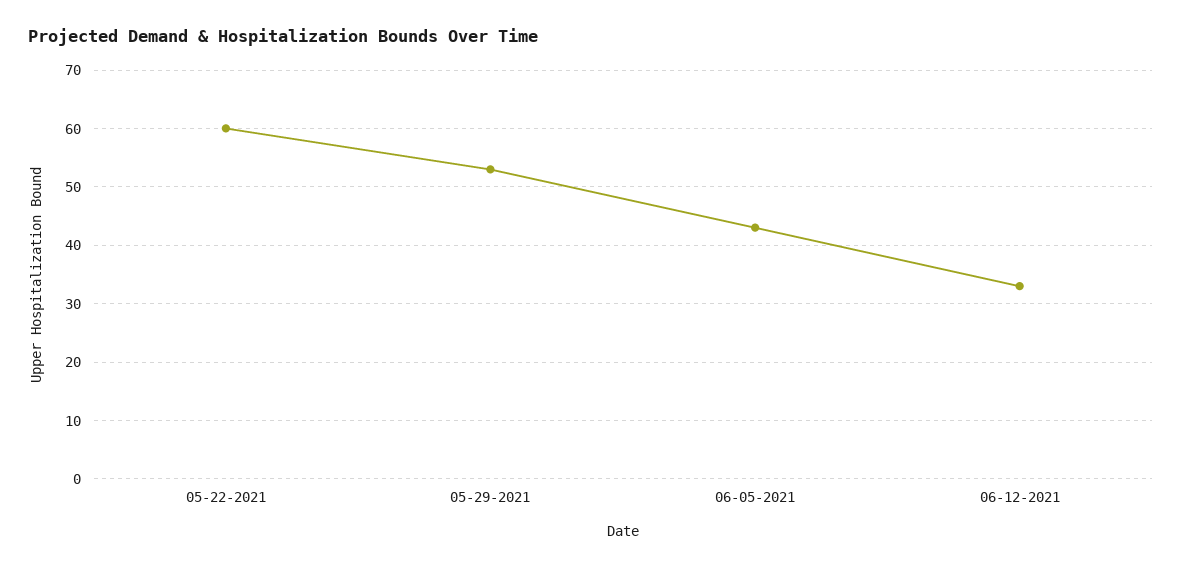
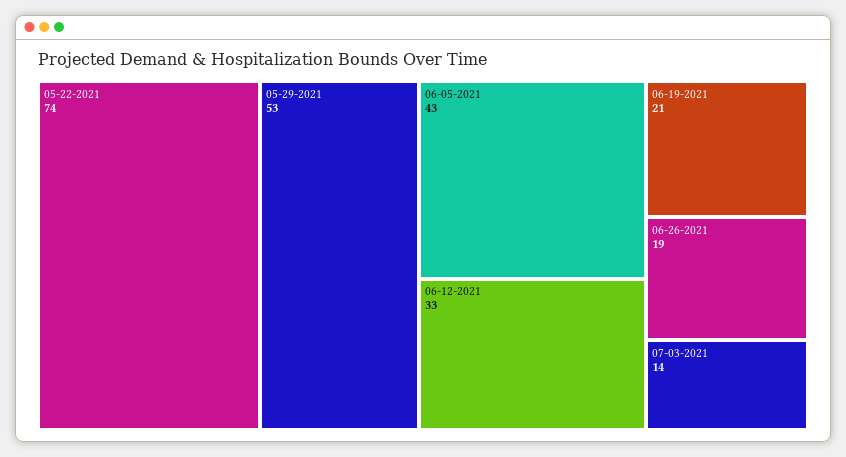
05-22-2021: 60 -> 74
06-19-2021: none -> 21
06-26-2021: none -> 19
07-03-2021: none -> 14

